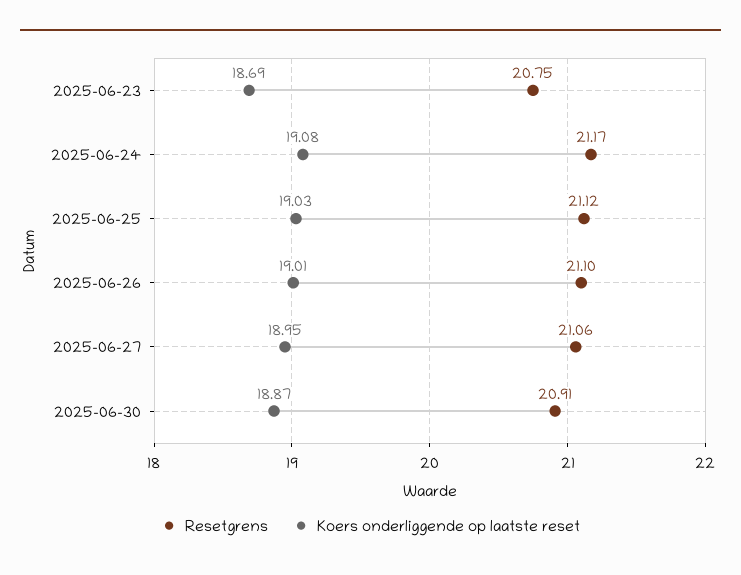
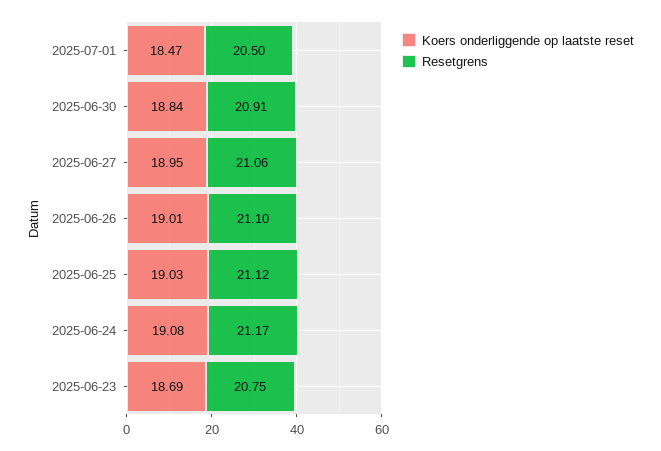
Koers onderliggende op laatste reset, 2025-06-30: 18.87 -> 18.84
Koers onderliggende op laatste reset, 2025-07-01: none -> 18.47
Resetgrens, 2025-07-01: none -> 20.5

